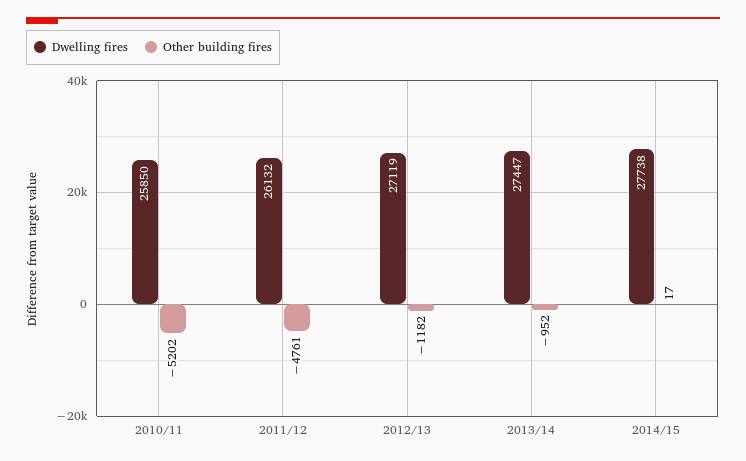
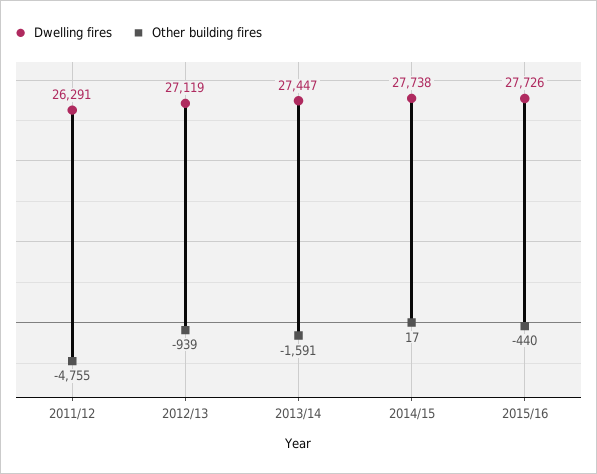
Dwelling fires, 2010/11: 25850 -> none
Other building fires, 2010/11: -5202 -> none
Dwelling fires, 2011/12: 26132 -> 26291
Other building fires, 2011/12: -4761 -> -4755
Other building fires, 2012/13: -1182 -> -939
Other building fires, 2013/14: -952 -> -1591
Dwelling fires, 2015/16: none -> 27726
Other building fires, 2015/16: none -> -440

